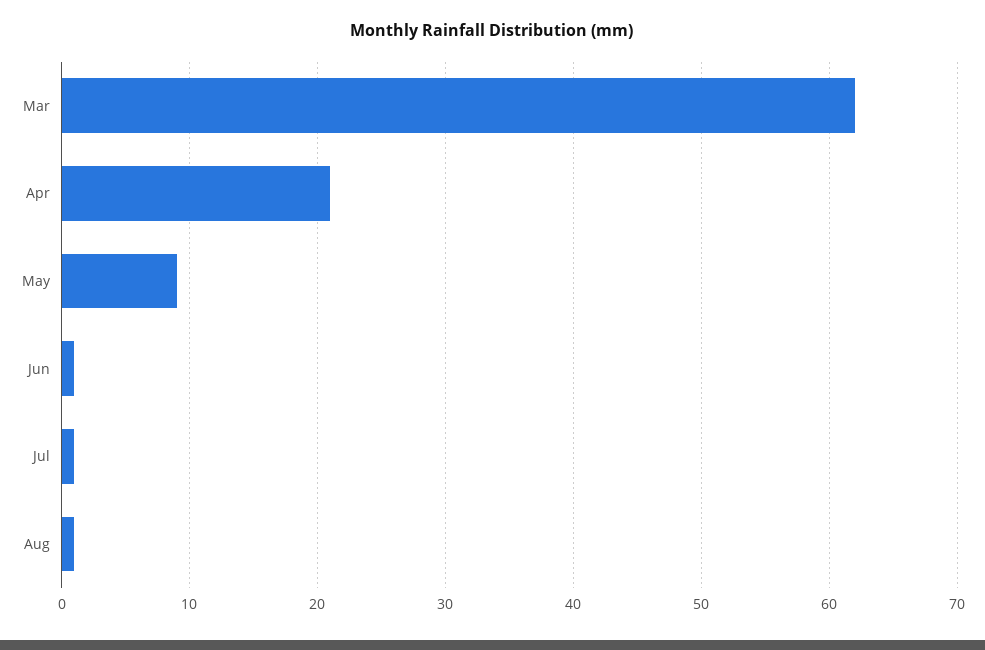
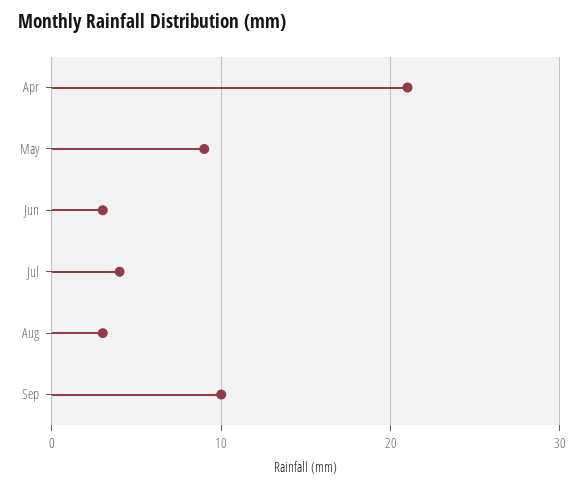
Mar: 62 -> none
Jun: 1 -> 3
Jul: 1 -> 4
Aug: 1 -> 3
Sep: none -> 10

